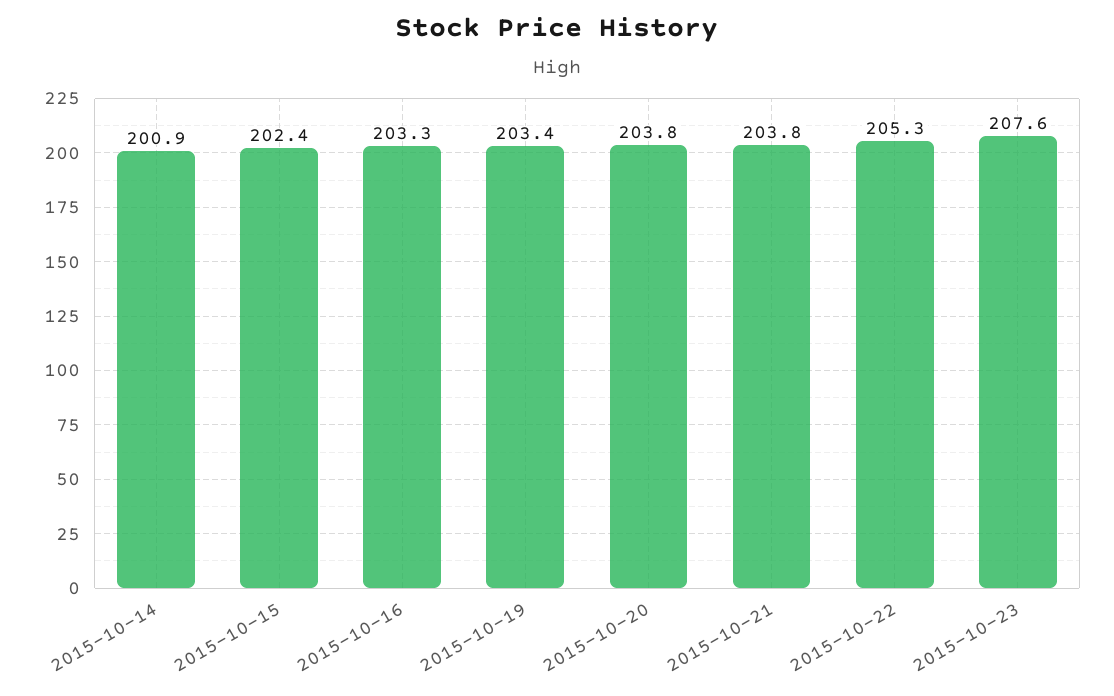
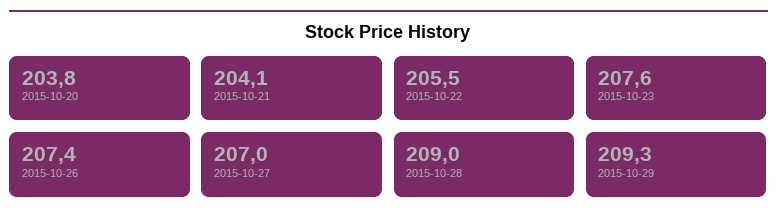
2015-10-14: 200.9 -> none
2015-10-15: 202.4 -> none
2015-10-16: 203.3 -> none
2015-10-19: 203.4 -> none
2015-10-21: 203.8 -> 204.1
2015-10-22: 205.3 -> 205.5
2015-10-26: none -> 207.4
2015-10-27: none -> 207
2015-10-28: none -> 209
2015-10-29: none -> 209.3

